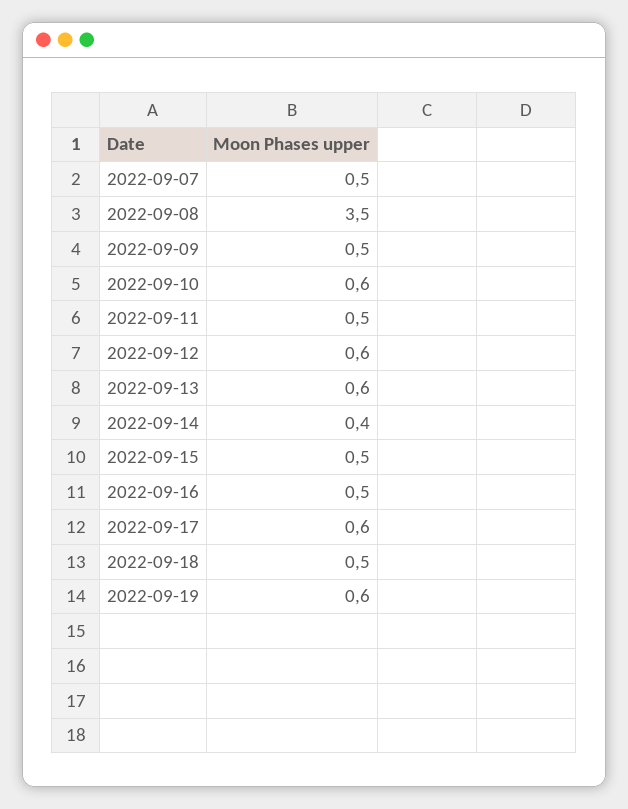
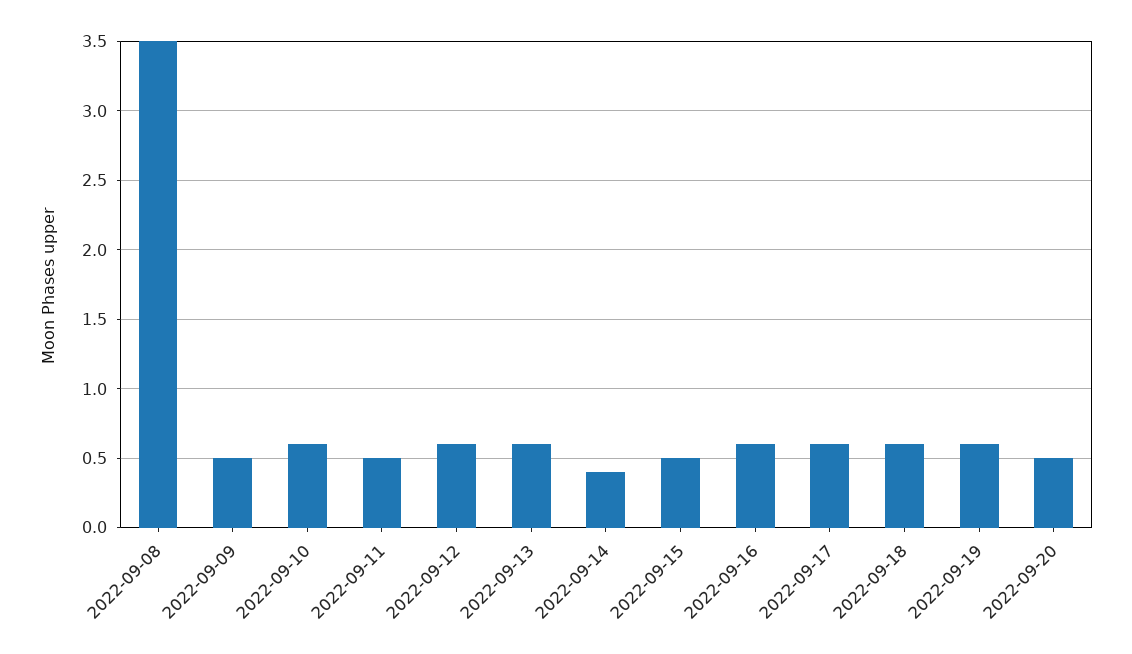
2022-09-07: 0.5 -> none
2022-09-16: 0.5 -> 0.6
2022-09-18: 0.5 -> 0.6
2022-09-20: none -> 0.5

